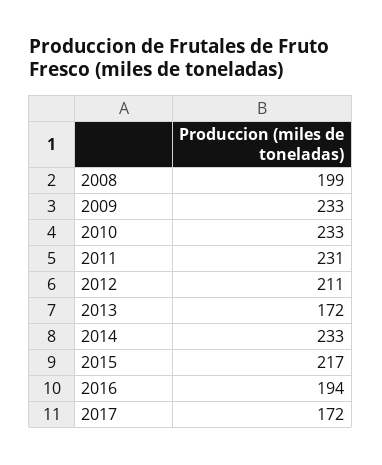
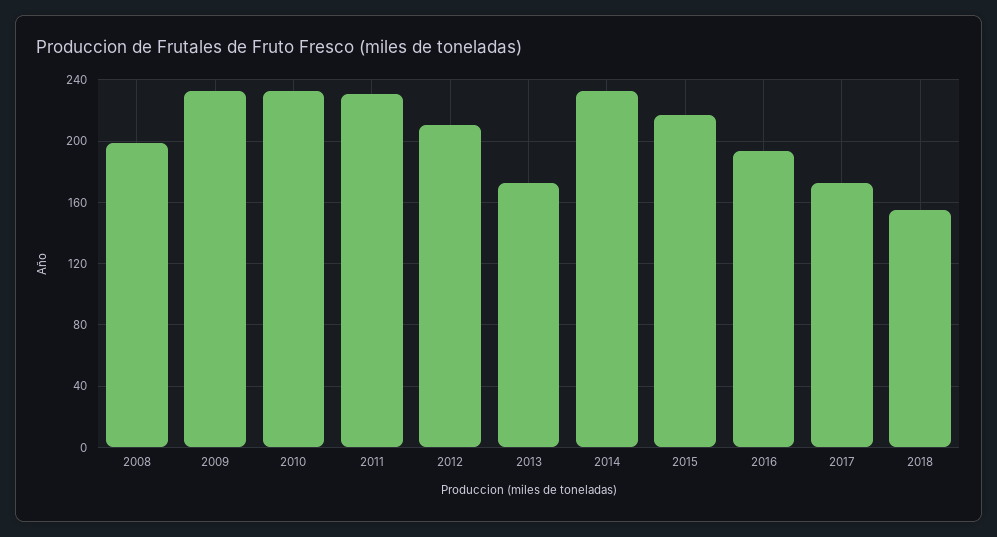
2018: none -> 155

